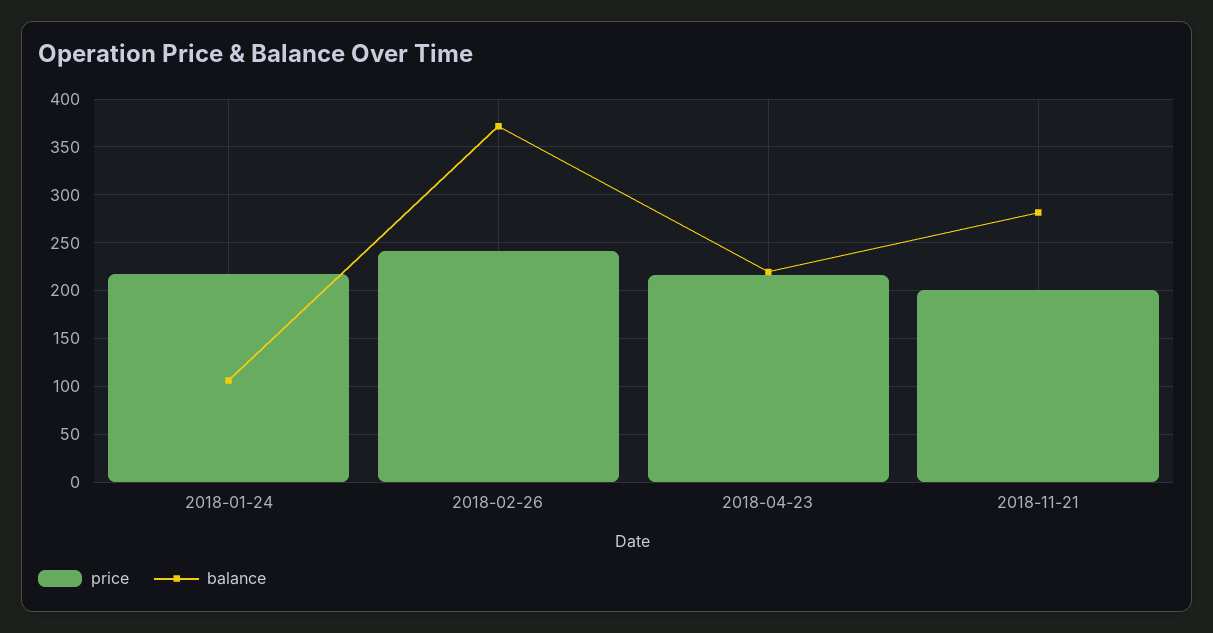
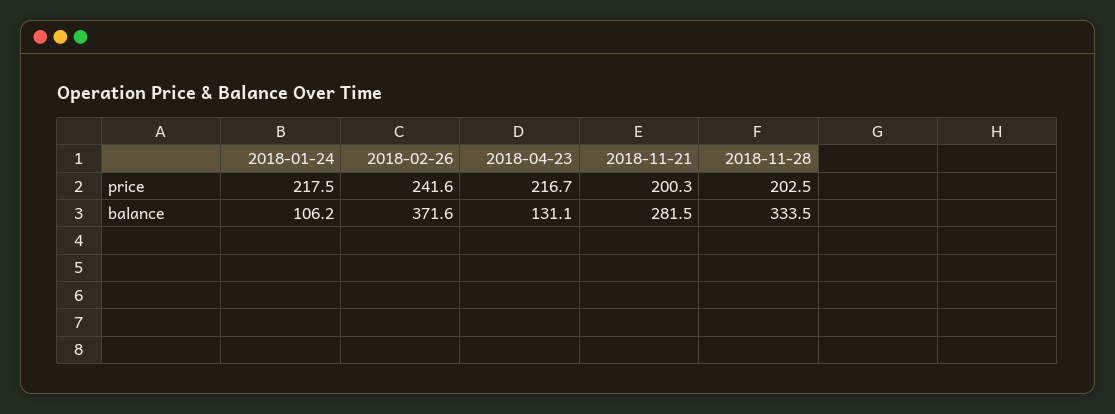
balance, 2018-04-23: 220 -> 131.1
price, 2018-11-28: none -> 202.5
balance, 2018-11-28: none -> 333.5

